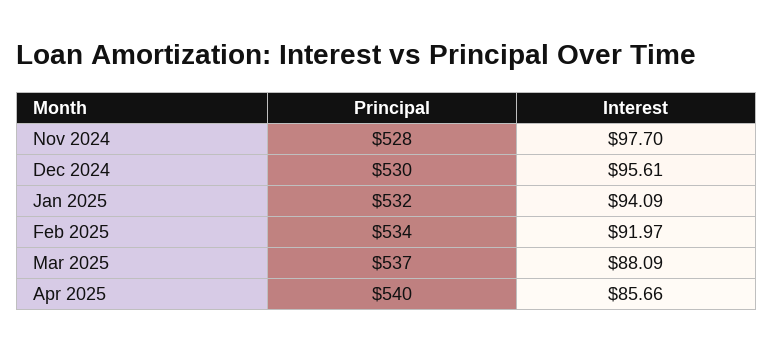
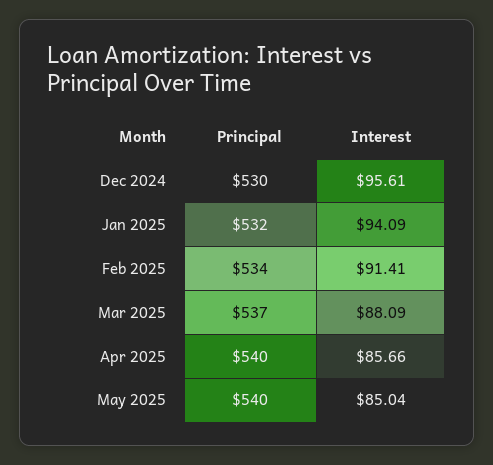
Principal, Nov 2024: 528 -> none
Interest, Nov 2024: 97.7 -> none
Interest, Feb 2025: 91.97 -> 91.41
Principal, May 2025: none -> 540
Interest, May 2025: none -> 85.04

